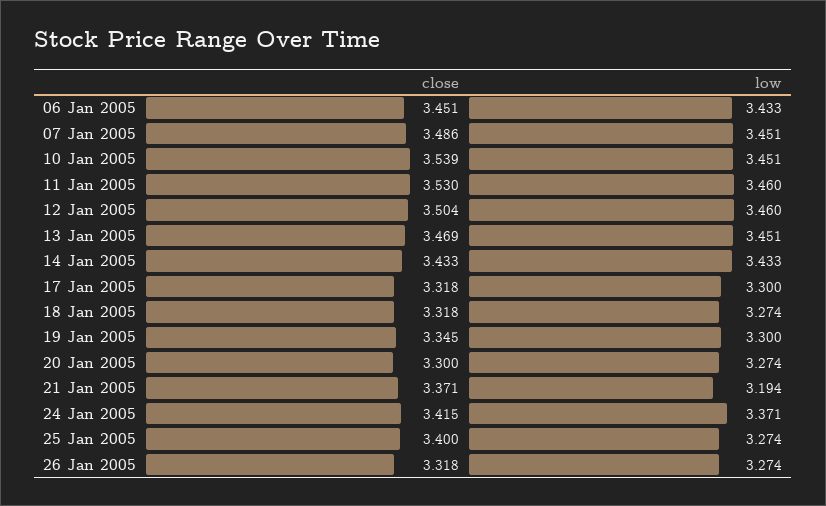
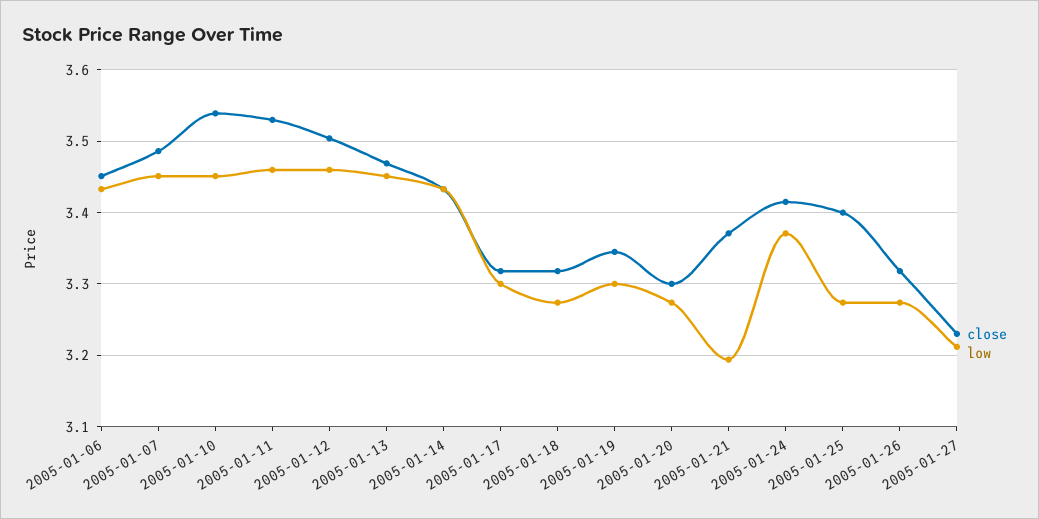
close, 2005-01-27: none -> 3.23
low, 2005-01-27: none -> 3.21

